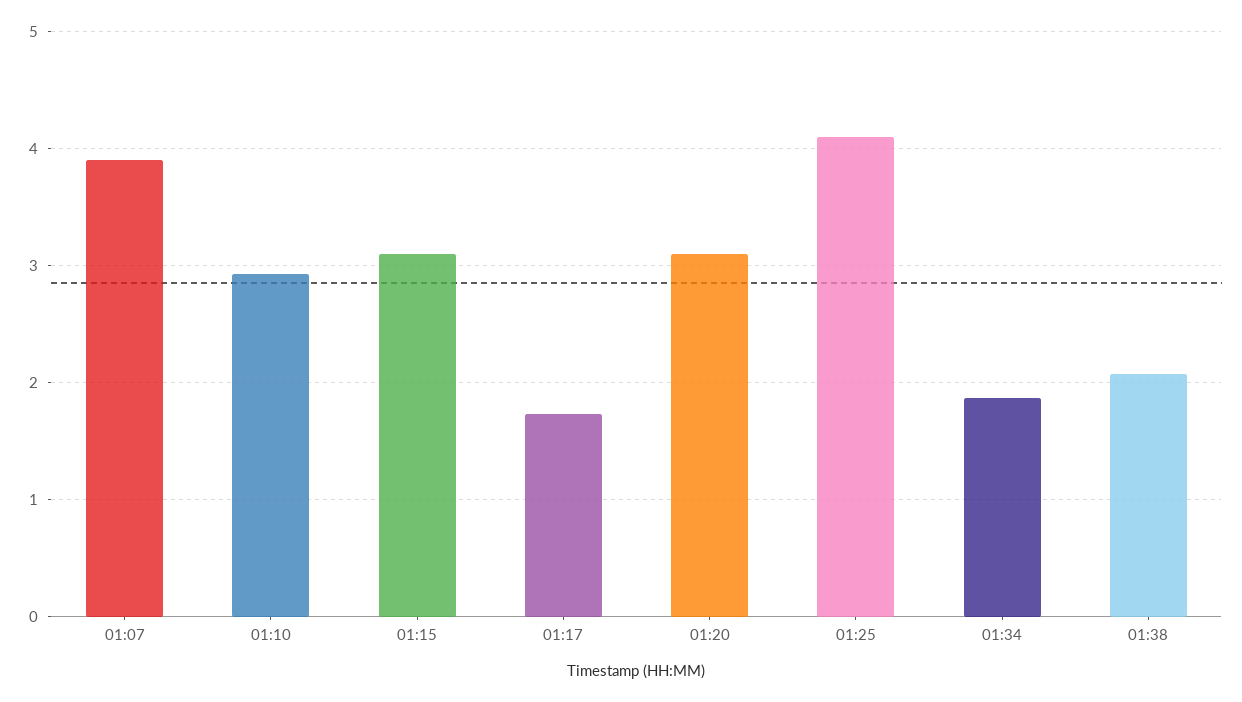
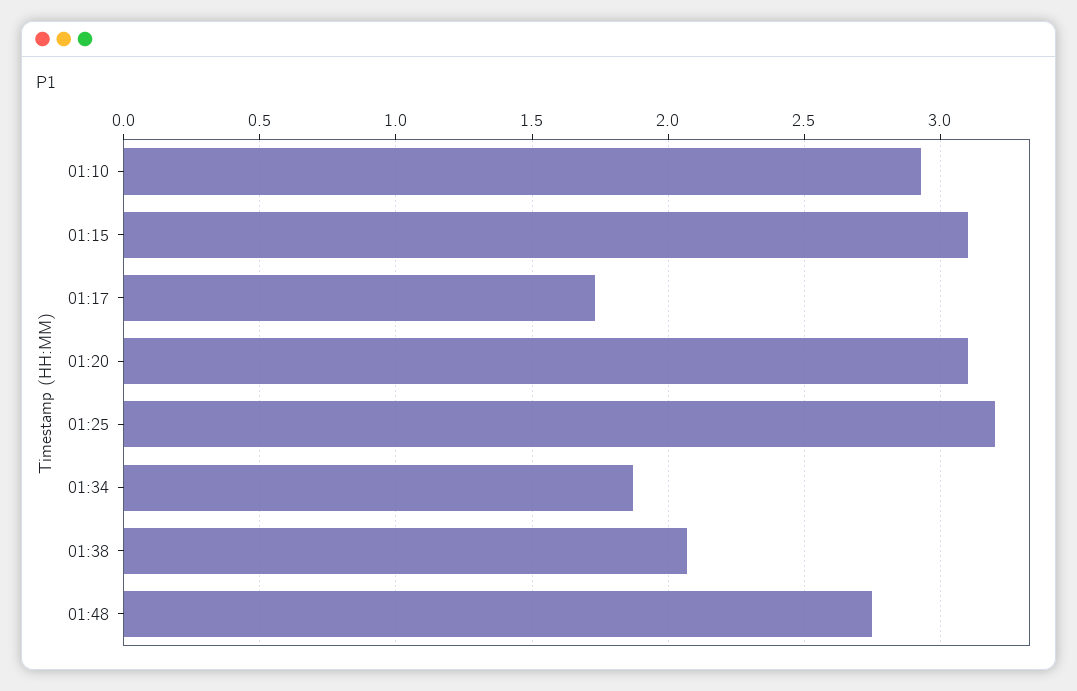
01:07: 3.9 -> none
01:25: 4.1 -> 3.2
01:48: none -> 2.75

